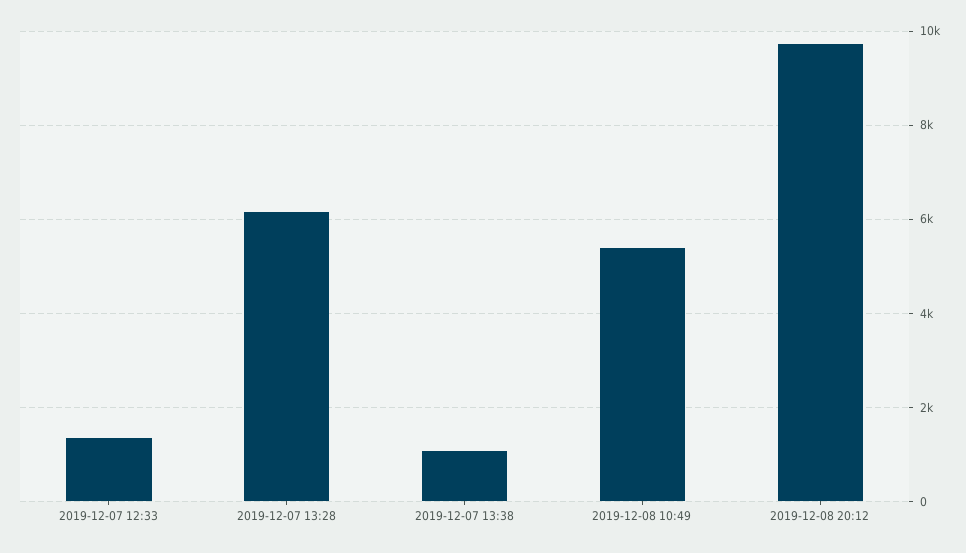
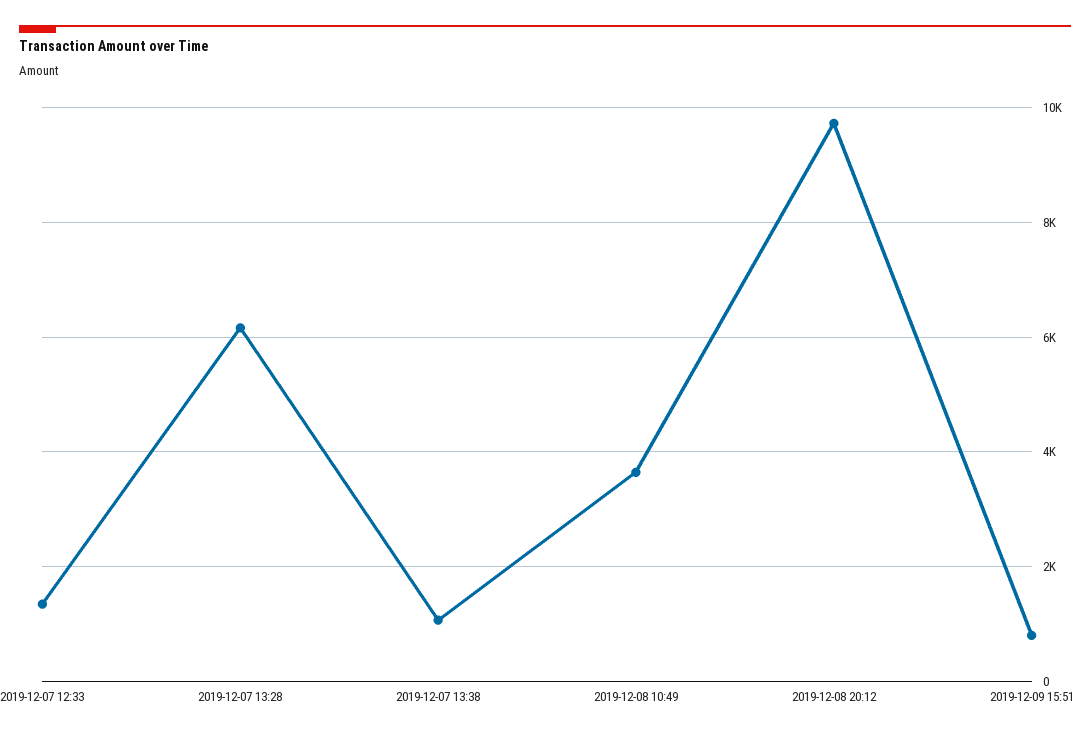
2019-12-08 10:49: 5400 -> 3600
2019-12-09 15:51: none -> 800

